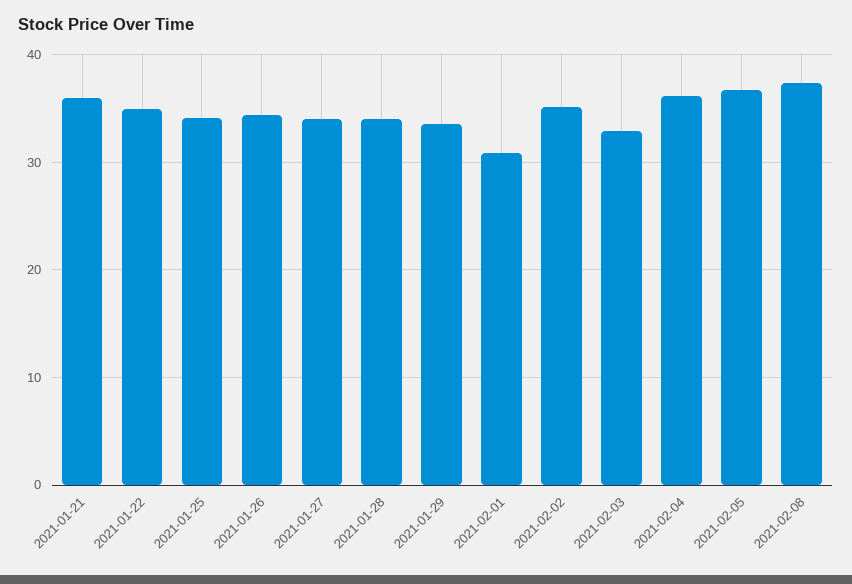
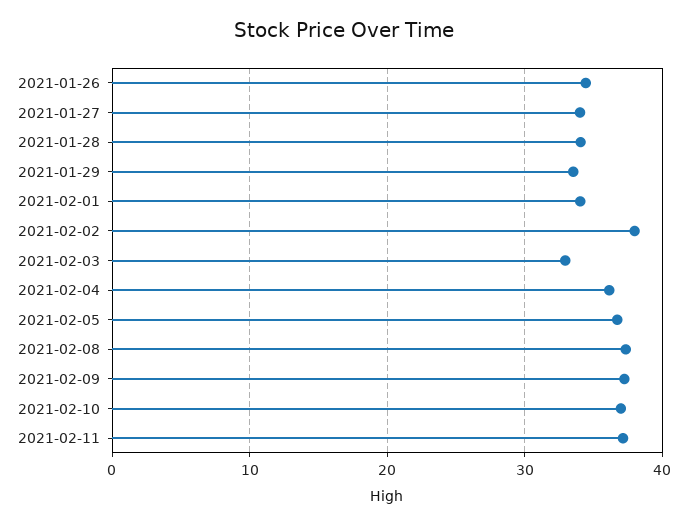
2021-01-21: 36 -> none
2021-01-22: 35 -> none
2021-01-25: 34 -> none
2021-02-01: 31 -> 34
2021-02-02: 35 -> 38
2021-02-09: none -> 37
2021-02-10: none -> 37
2021-02-11: none -> 37

